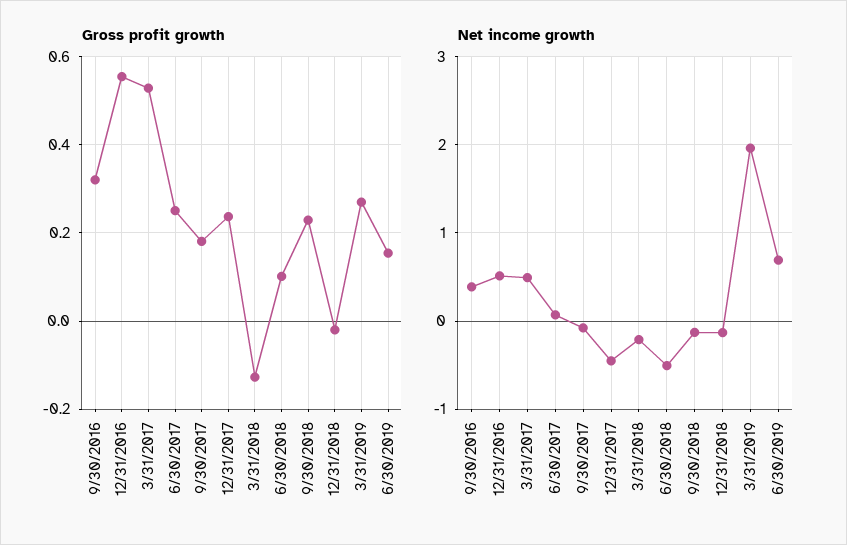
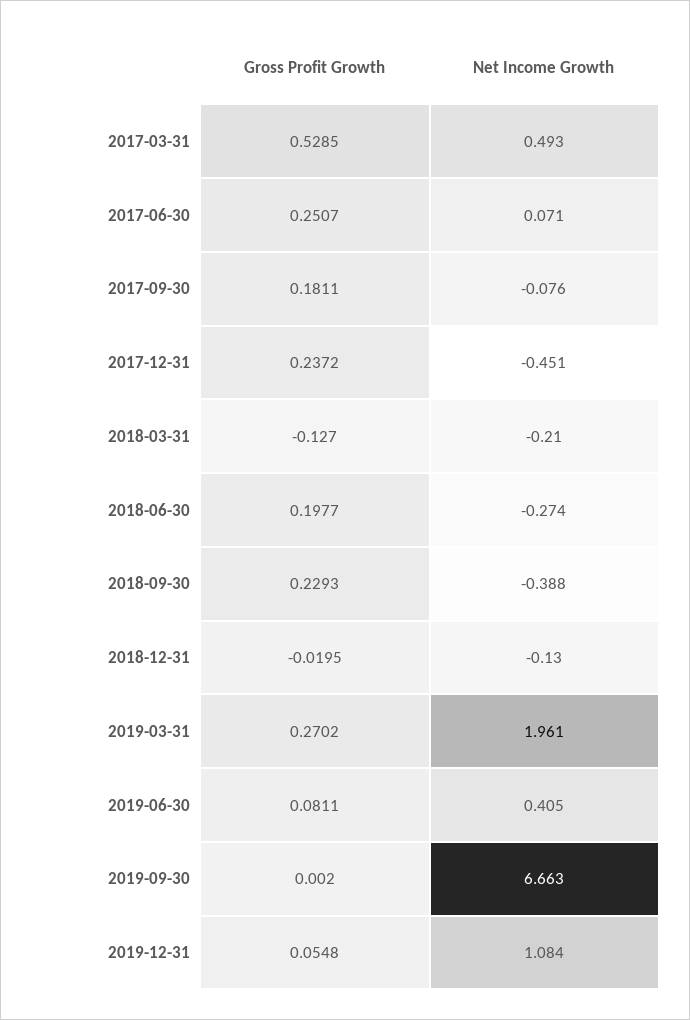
Gross profit growth, 9/30/2016: 0.32 -> none
Gross profit growth, 12/31/2016: 0.56 -> none
Gross profit growth, 6/30/2018: 0.1 -> 0.1977
Gross profit growth, 6/30/2019: 0.16 -> 0.0811
Net income growth, 9/30/2016: 0.4 -> none
Net income growth, 12/31/2016: 0.5 -> none
Net income growth, 6/30/2018: -0.5 -> -0.274
Net income growth, 9/30/2018: -0.1 -> -0.388
Net income growth, 6/30/2019: 0.7 -> 0.405
Gross profit growth, 2019-09-30: none -> 0.002
Net income growth, 2019-09-30: none -> 6.663
Gross profit growth, 2019-12-31: none -> 0.0548
Net income growth, 2019-12-31: none -> 1.084

